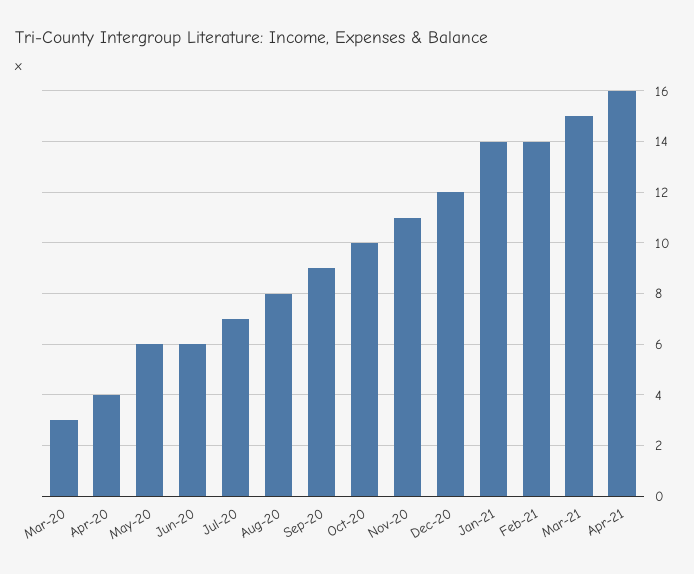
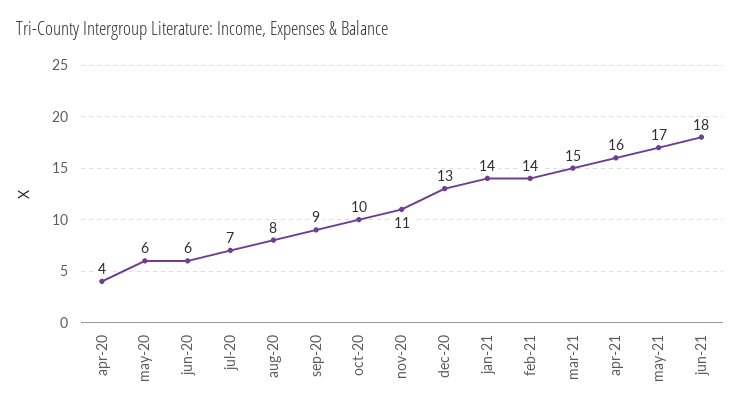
Mar-20: 3 -> none
Dec-20: 12 -> 13
may-21: none -> 17
jun-21: none -> 18

